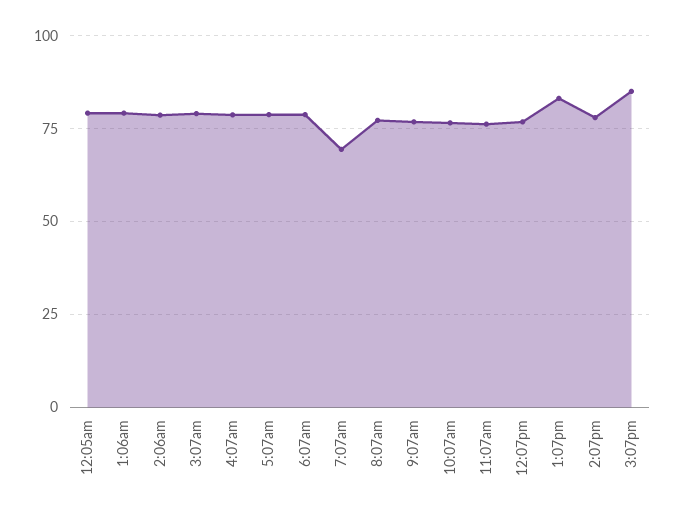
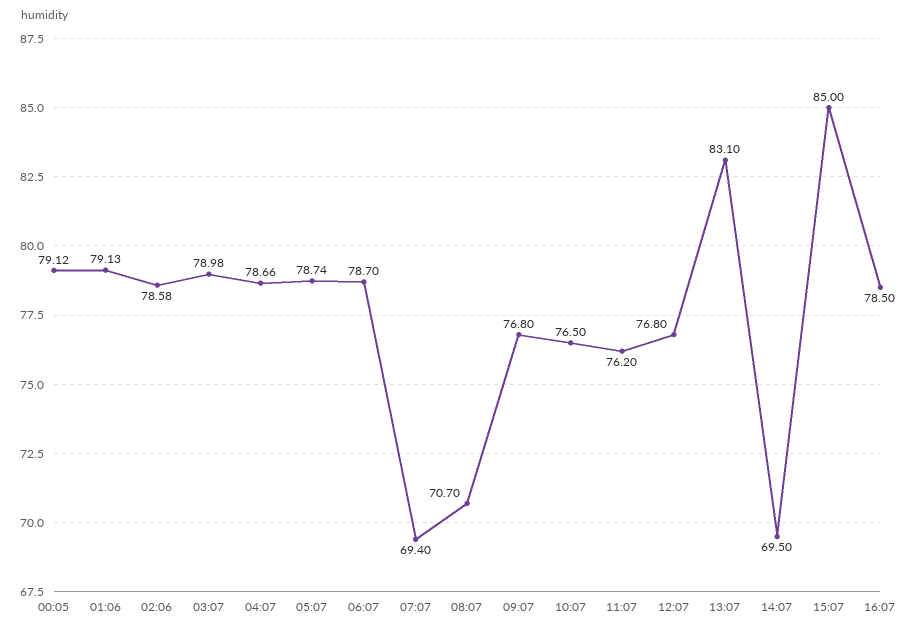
8:07am: 77.5 -> 70.7
2:07pm: 77.5 -> 69.5
16:07: none -> 78.5

